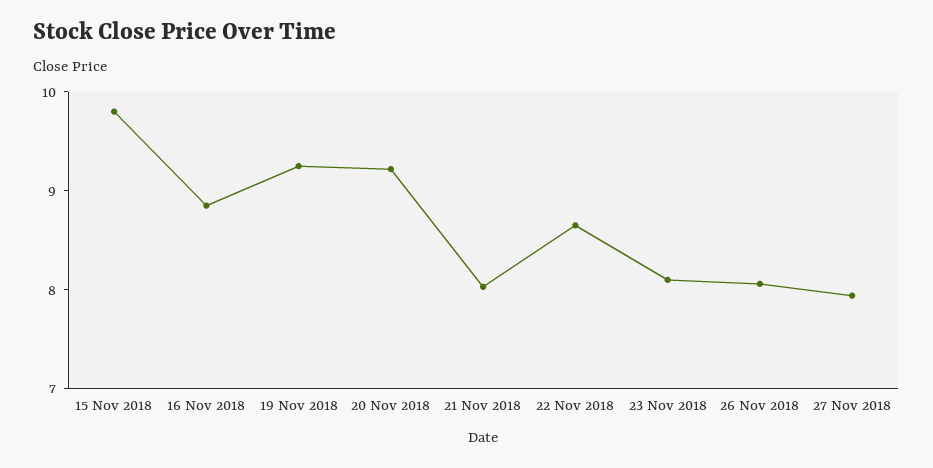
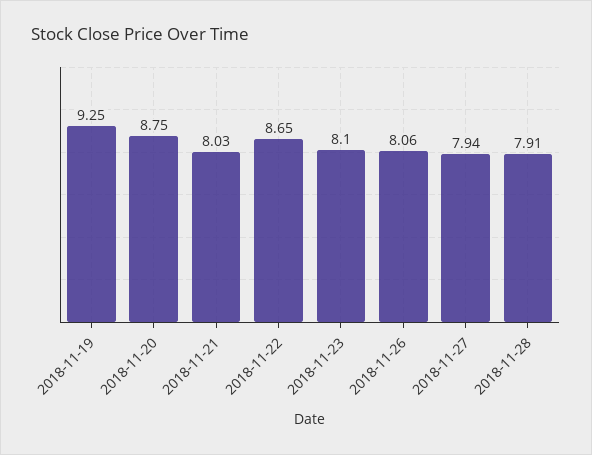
15 Nov 2018: 9.8 -> none
16 Nov 2018: 8.8 -> none
20 Nov 2018: 9.2 -> 8.75
2018-11-28: none -> 7.91

